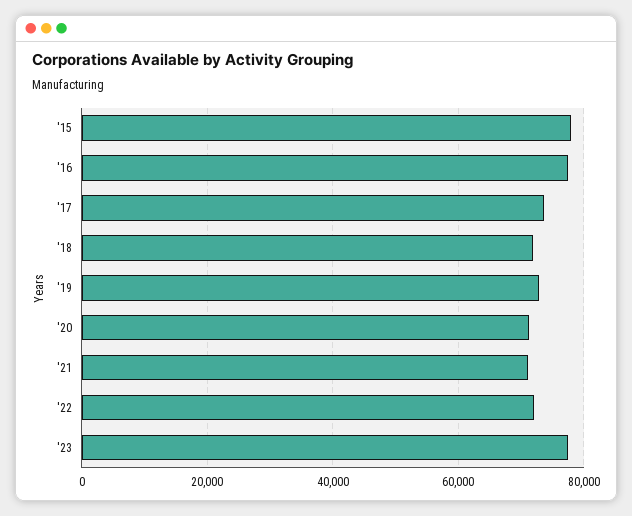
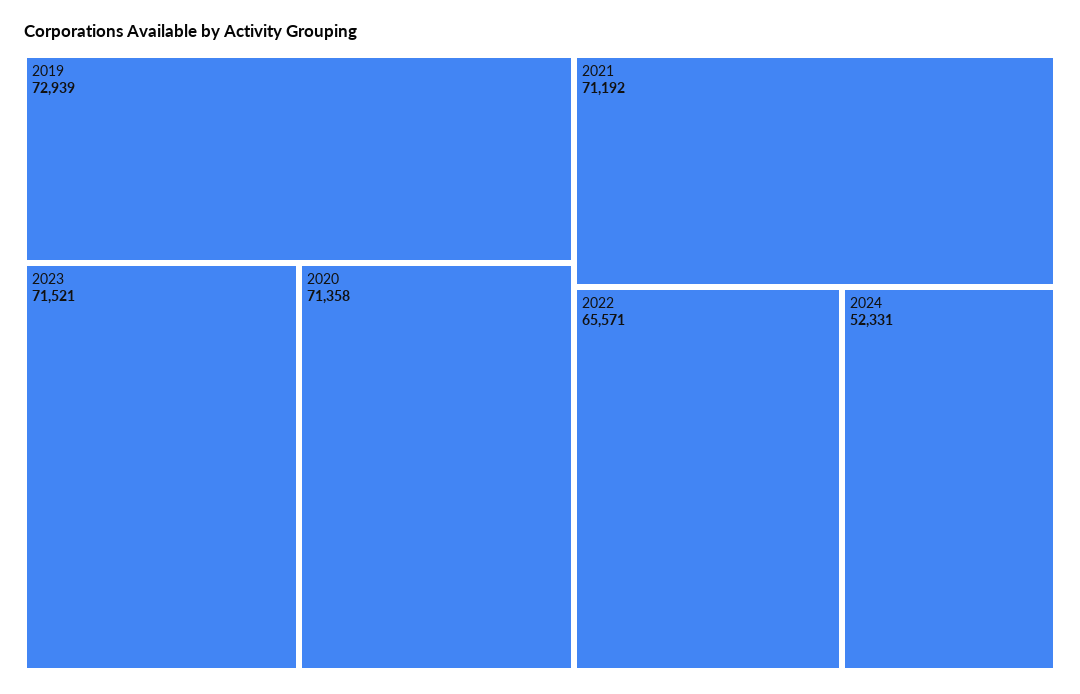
'15: 78000 -> none
'16: 78000 -> none
'17: 74000 -> none
'18: 72000 -> none
'22: 72000 -> 65571
'23: 78000 -> 71521
2024: none -> 52331

